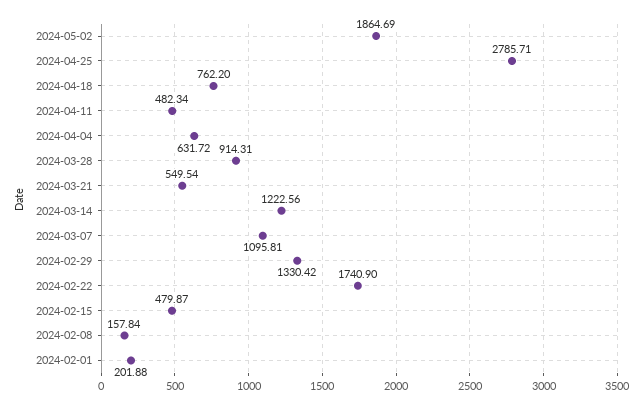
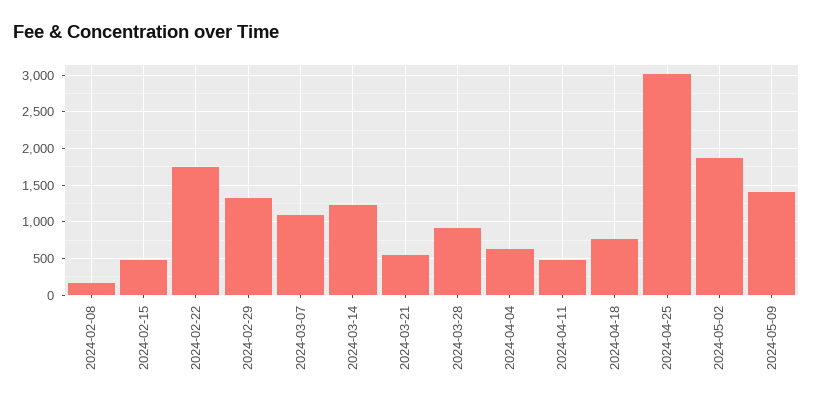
2024-04-25: 2785.71 -> 3000
2024-02-01: 201.88 -> none
2024-05-09: none -> 1400

